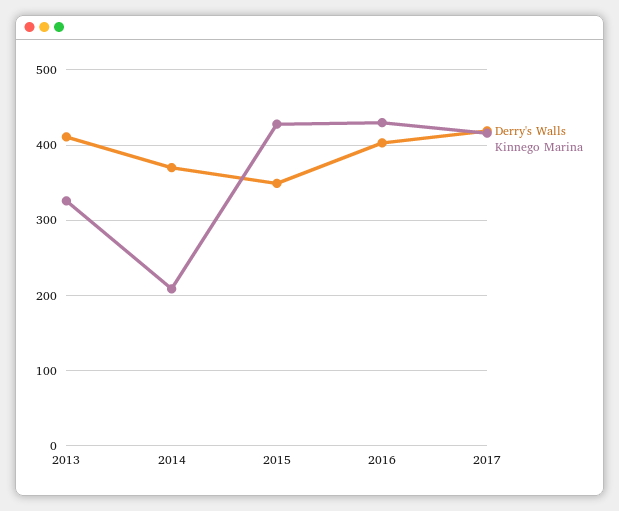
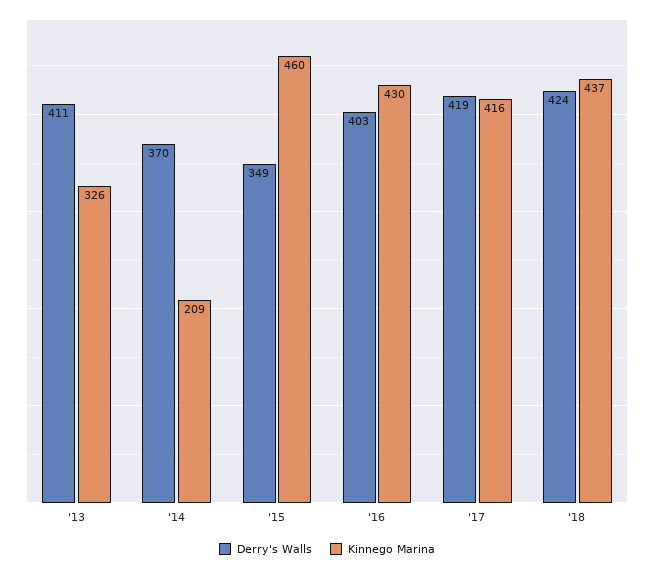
Kinnego Marina, 2015: 430 -> 460
Derry's Walls, '18: none -> 424
Kinnego Marina, '18: none -> 437

